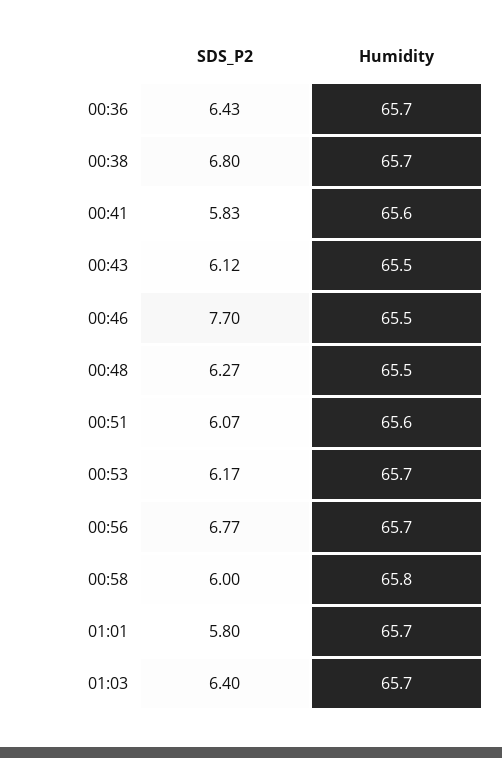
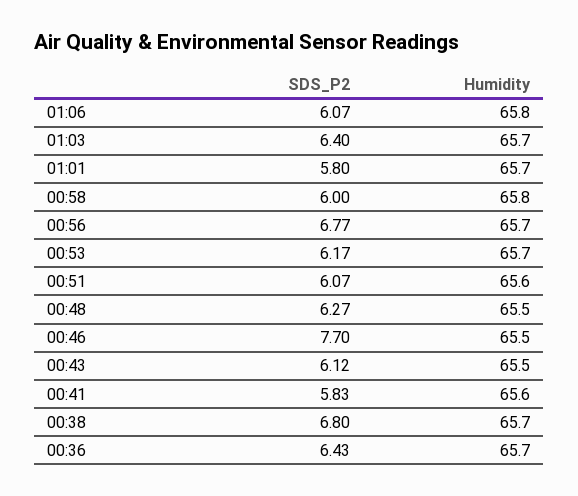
SDS_P2, 01:06: none -> 6.07
Humidity, 01:06: none -> 65.8

